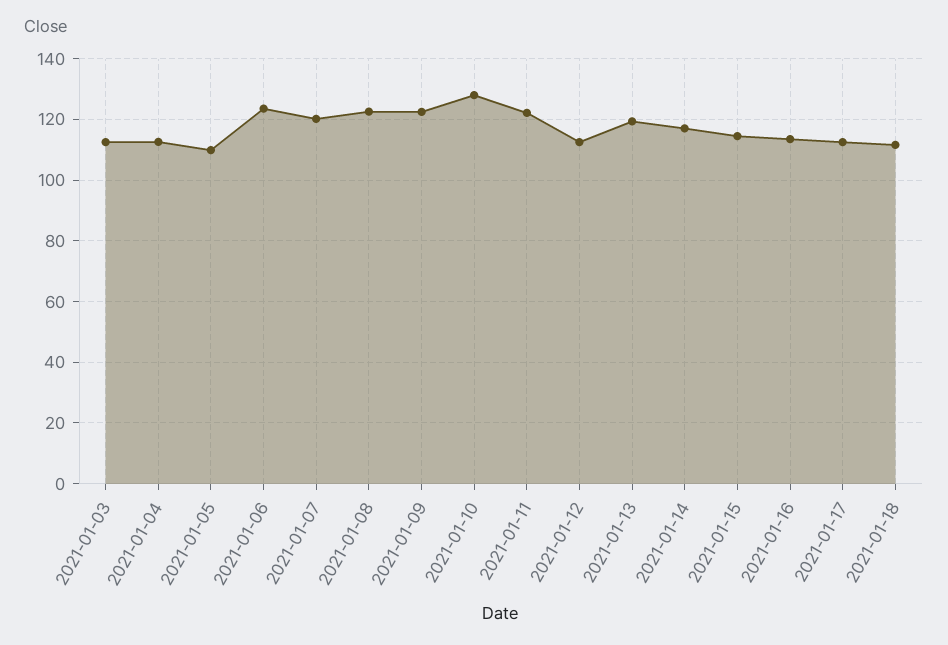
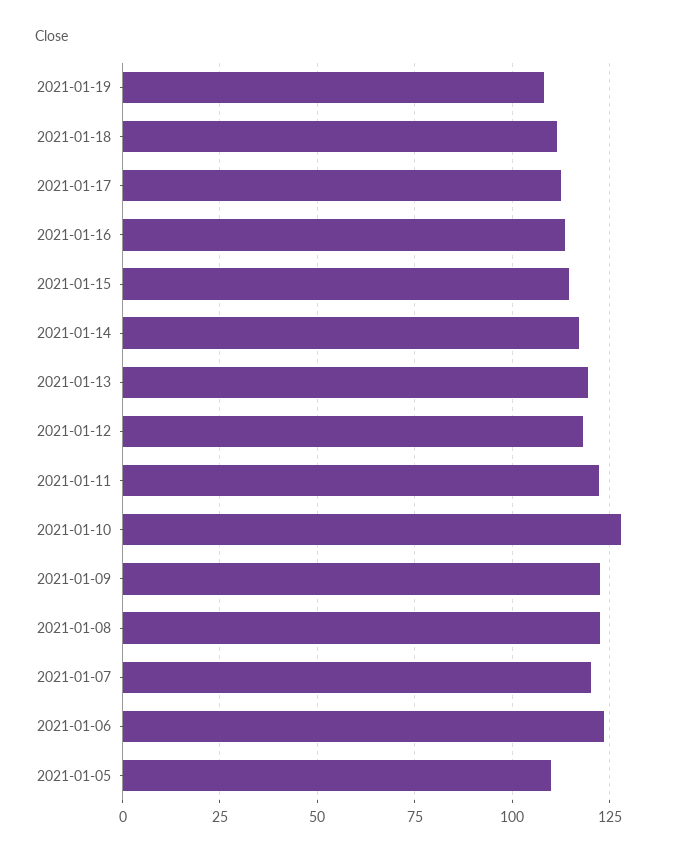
2021-01-03: 112 -> none
2021-01-04: 112 -> none
2021-01-12: 112 -> 117.5
2021-01-19: none -> 107.5

